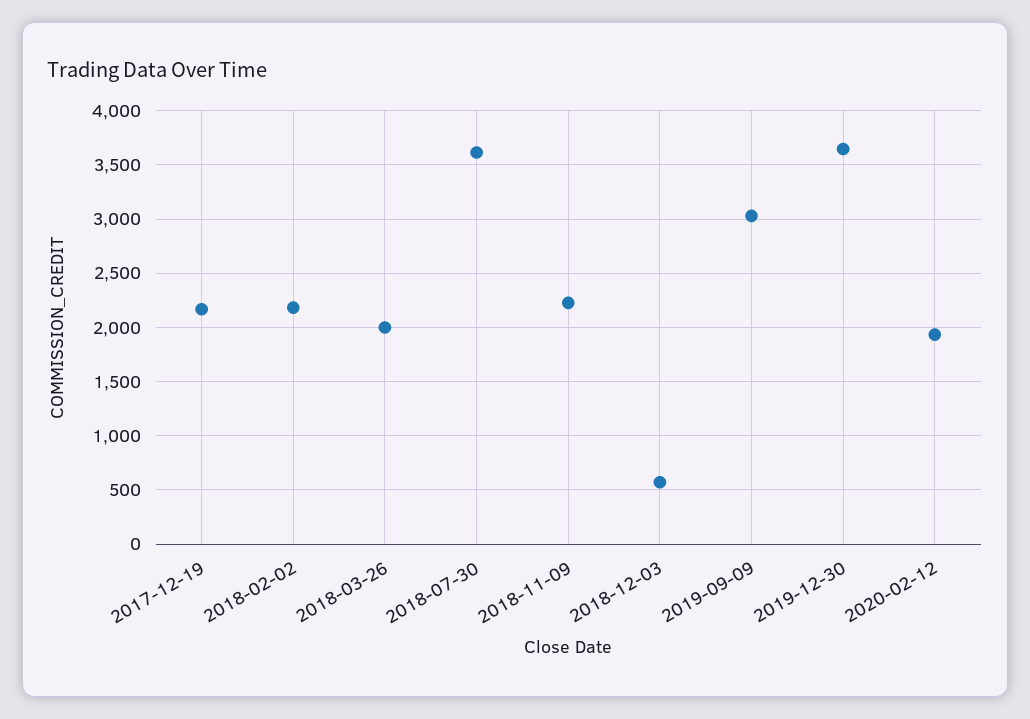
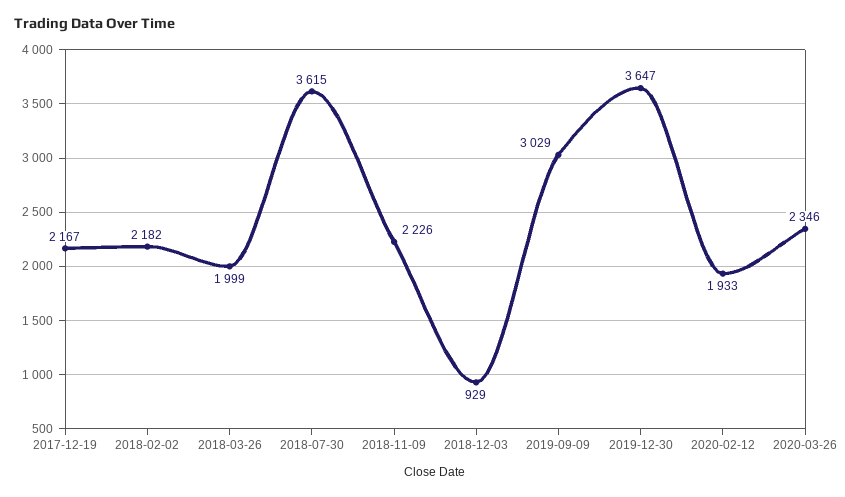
2018-12-03: 600 -> 929
2020-03-26: none -> 2346

